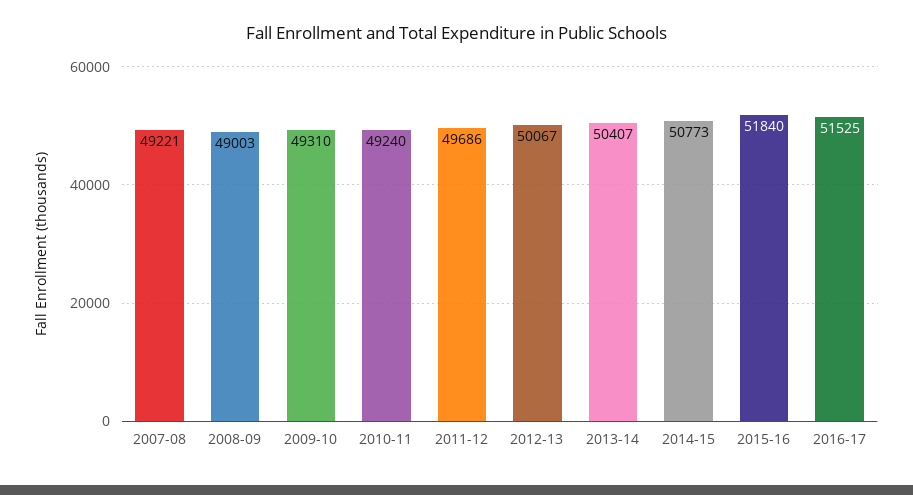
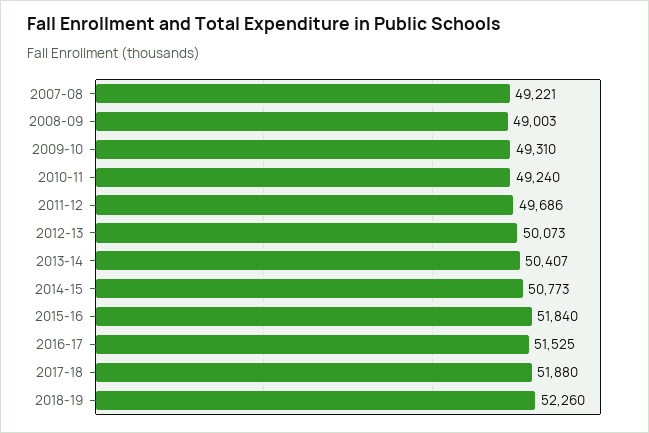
2012-13: 50067 -> 50073
2017-18: none -> 51880
2018-19: none -> 52260

